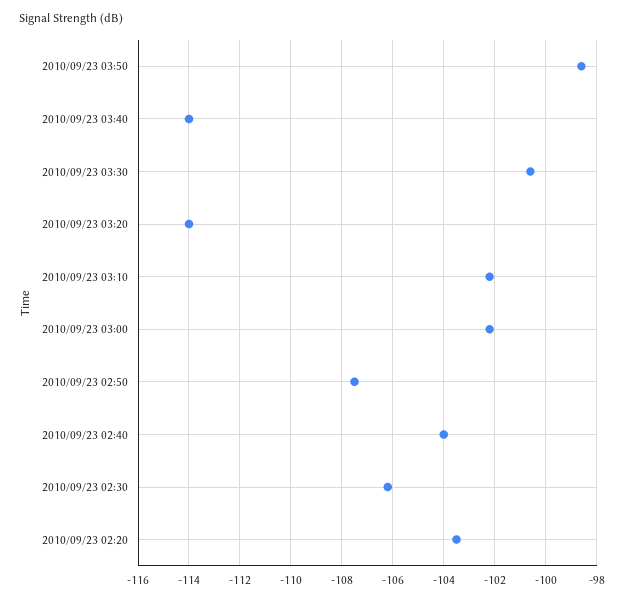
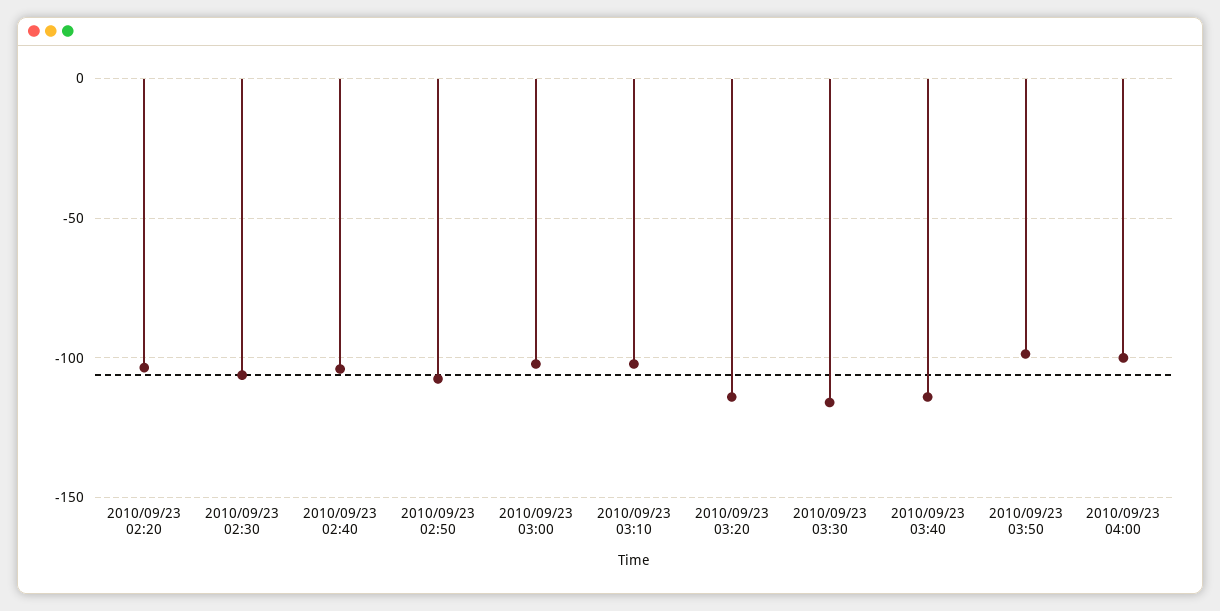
2010/09/23 03:30: -100.5 -> -115
2010/09/23 04:00: none -> -100

